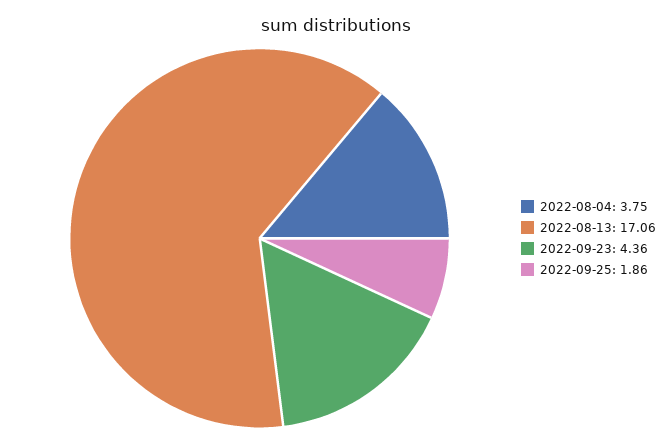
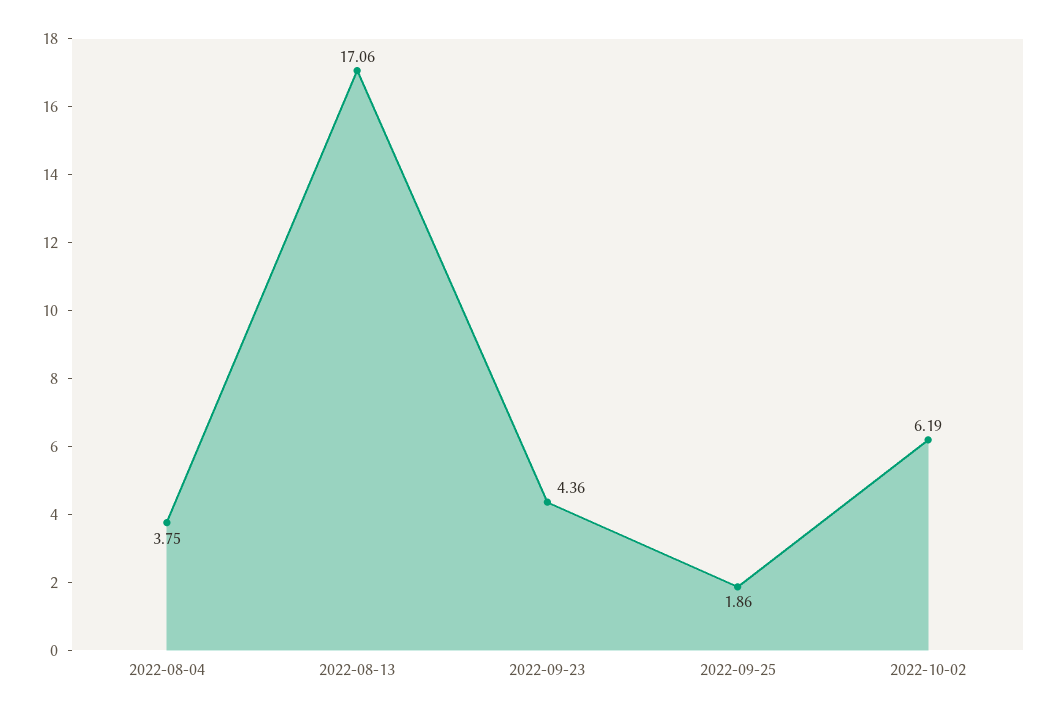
2022-10-02: none -> 6.19

